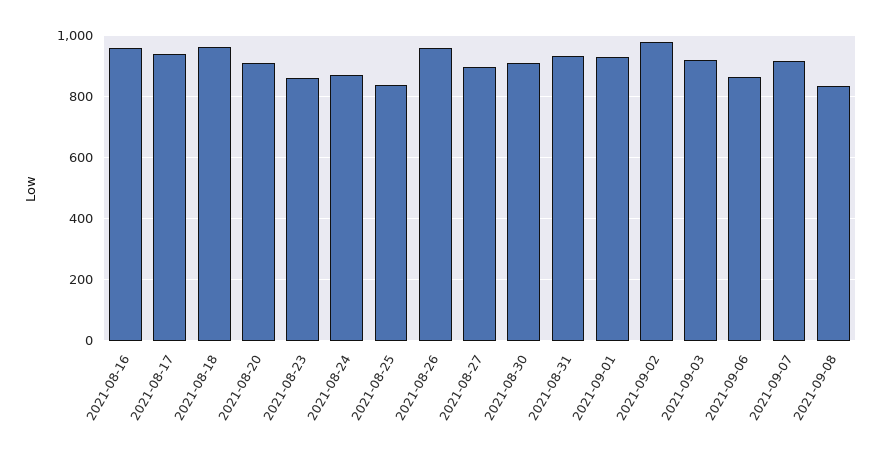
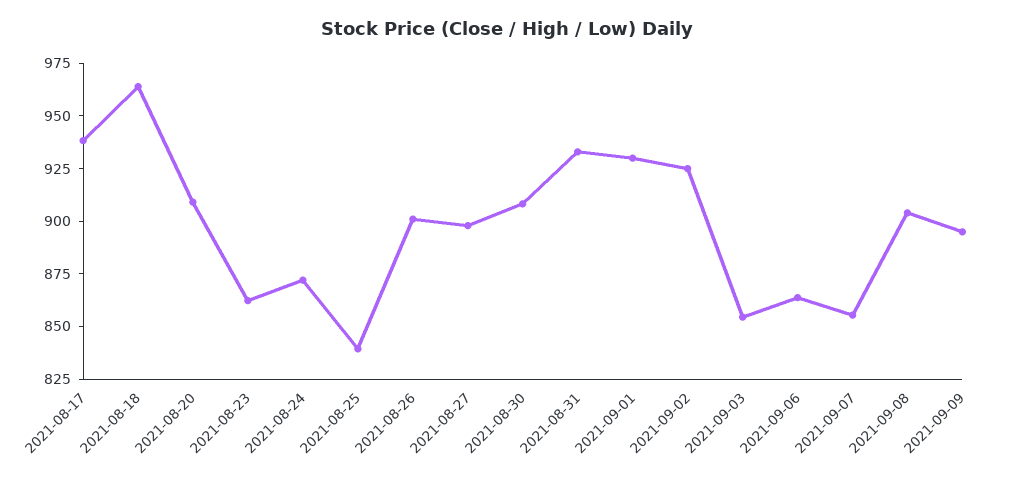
2021-08-16: 960 -> none
2021-08-26: 960 -> 900
2021-09-02: 980 -> 925
2021-09-03: 920 -> 855
2021-09-07: 920 -> 855
2021-09-08: 840 -> 905
2021-09-09: none -> 895

